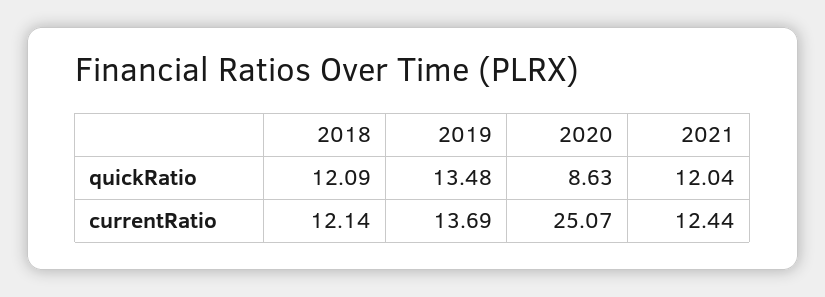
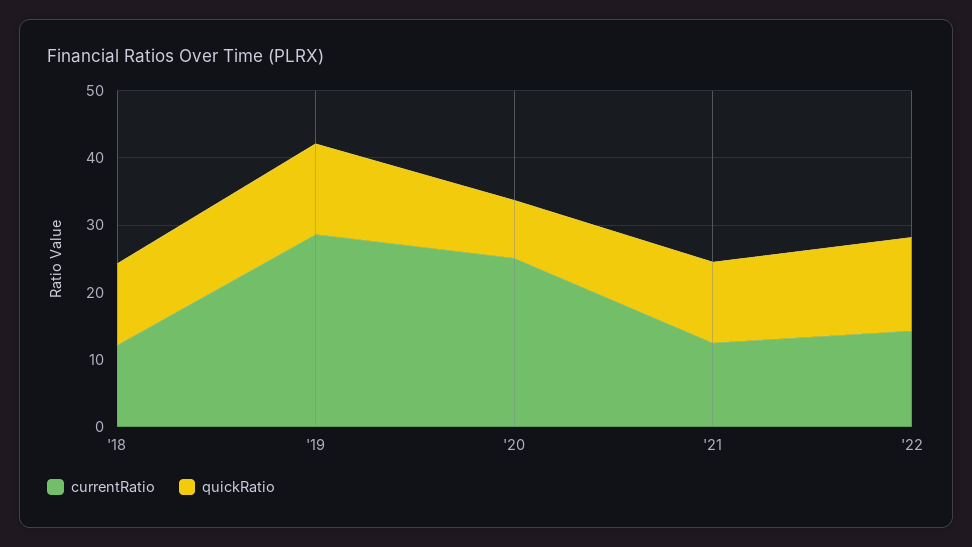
currentRatio, 2019: 13.69 -> 28
currentRatio, '22: none -> 14
quickRatio, '22: none -> 14

